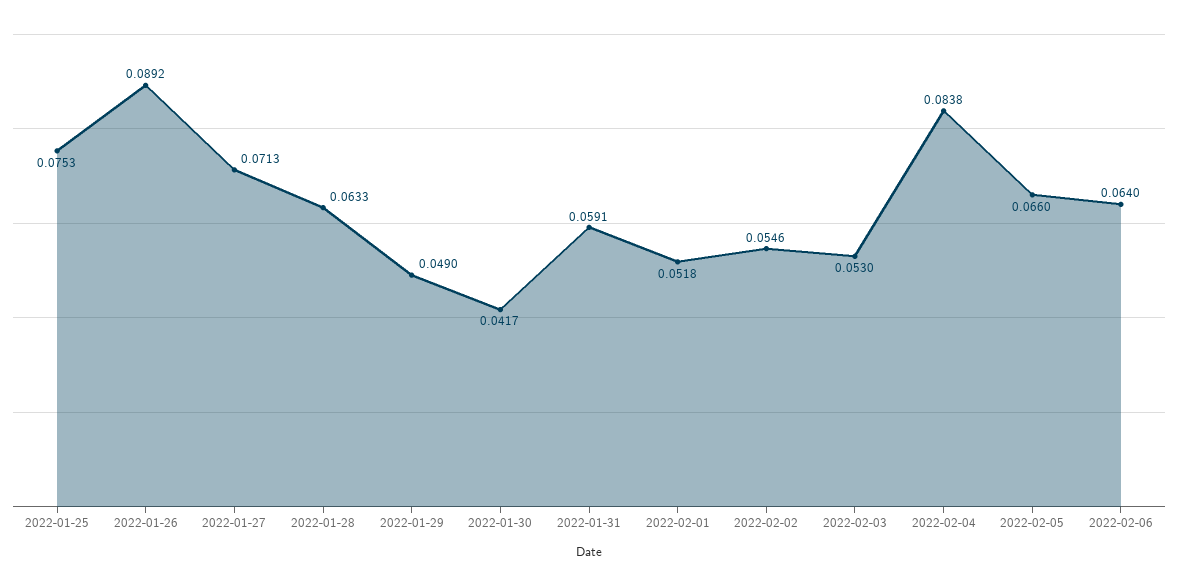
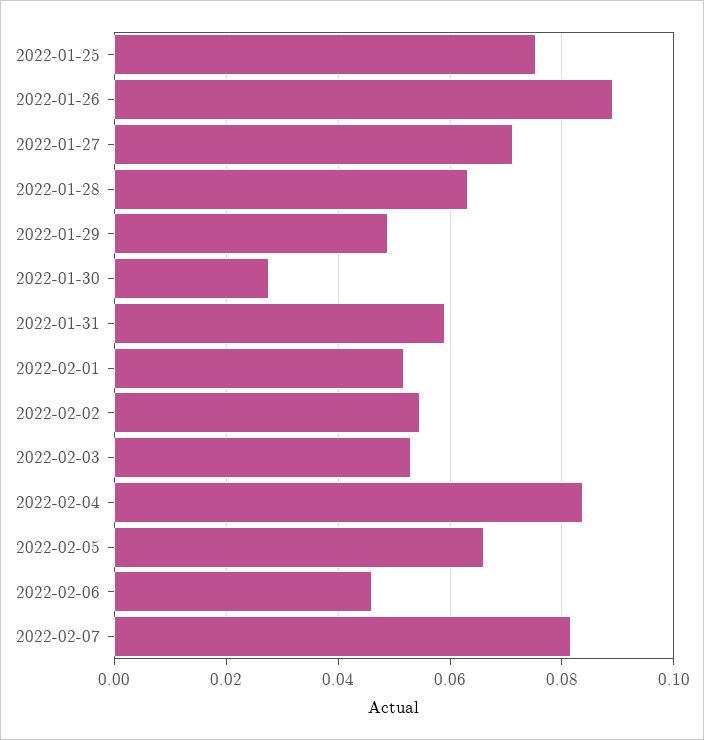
2022-01-30: 0.0417 -> 0.028
2022-02-06: 0.064 -> 0.046
2022-02-07: none -> 0.082

